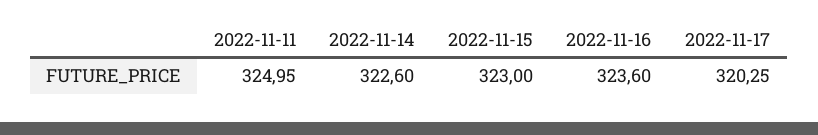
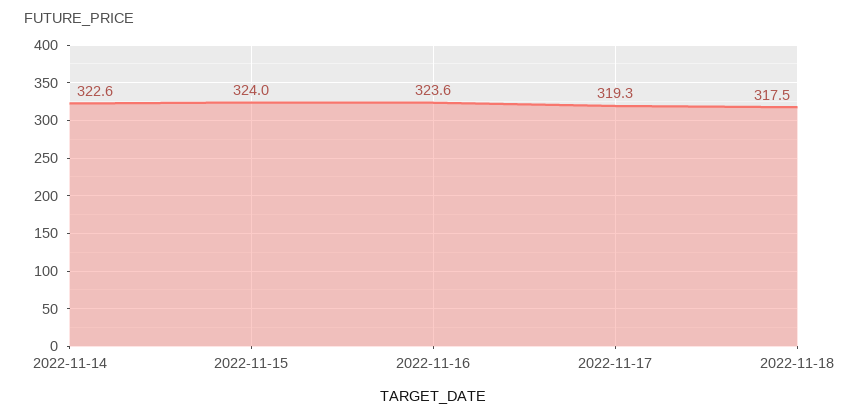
2022-11-11: 324.95 -> none
2022-11-15: 323 -> 324
2022-11-17: 320.25 -> 319.3
2022-11-18: none -> 317.5

